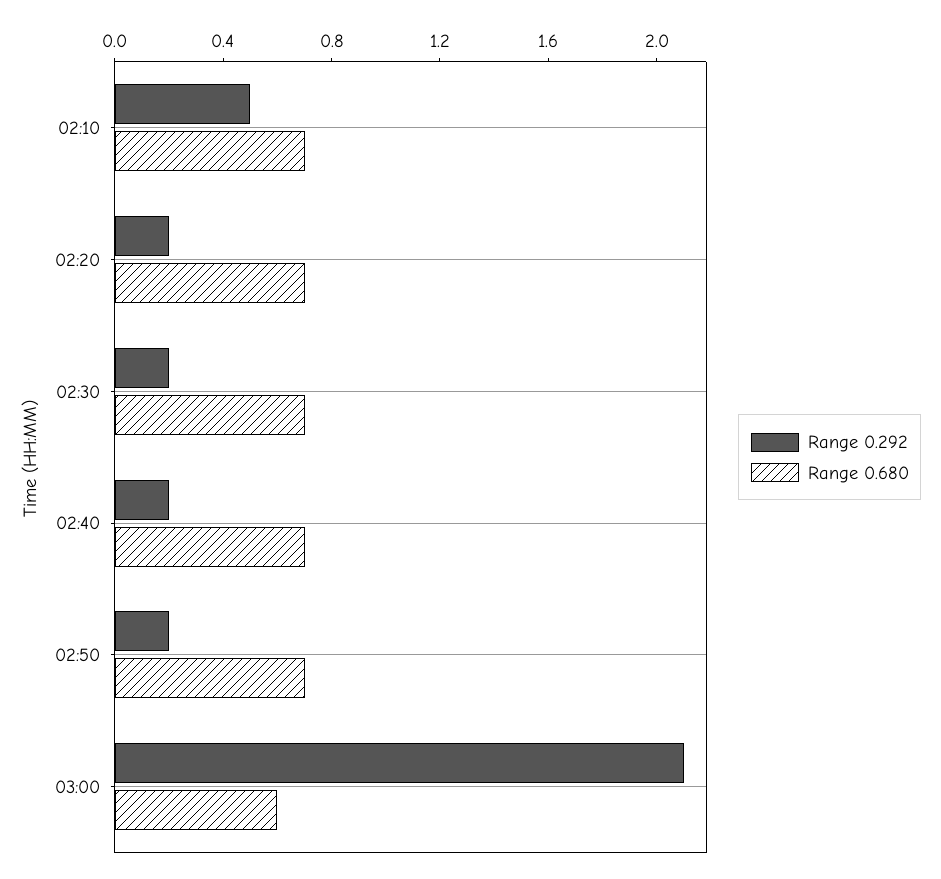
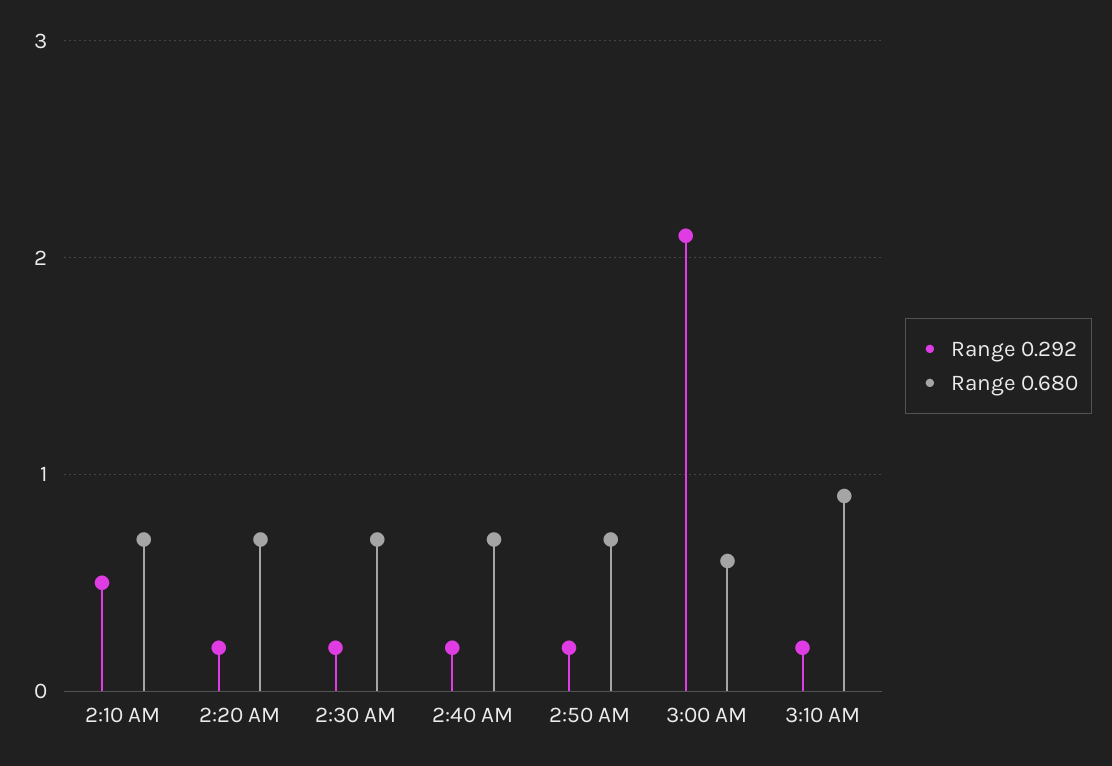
Range 0.292, 3:10 AM: none -> 0.2
Range 0.680, 3:10 AM: none -> 0.9

